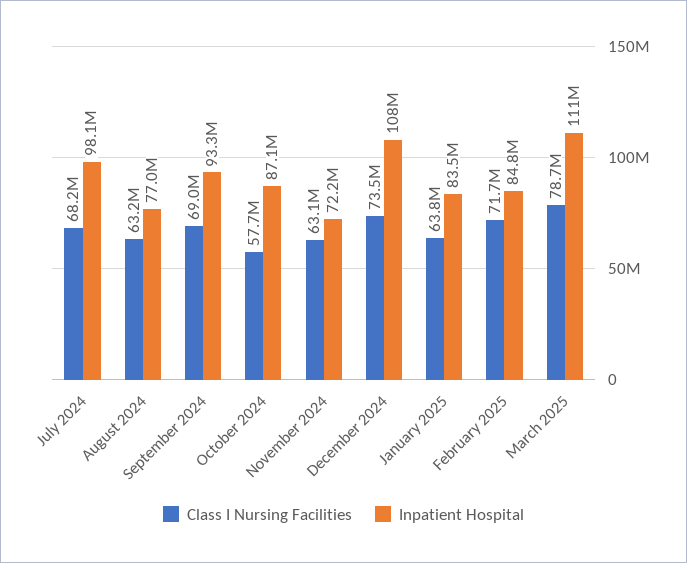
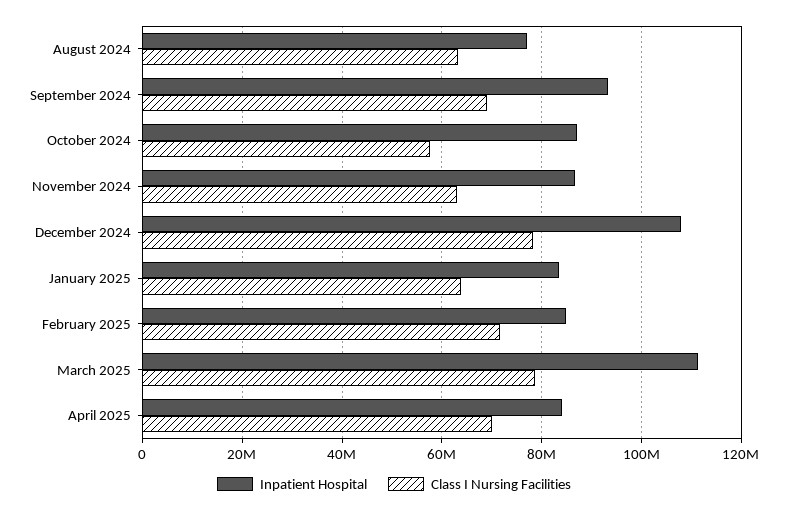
Class I Nursing Facilities, July 2024: 68200000 -> none
Inpatient Hospital, July 2024: 98100000 -> none
Inpatient Hospital, November 2024: 72200000 -> 86000000
Class I Nursing Facilities, December 2024: 73500000 -> 78000000
Inpatient Hospital, April 2025: none -> 84000000
Class I Nursing Facilities, April 2025: none -> 70000000

